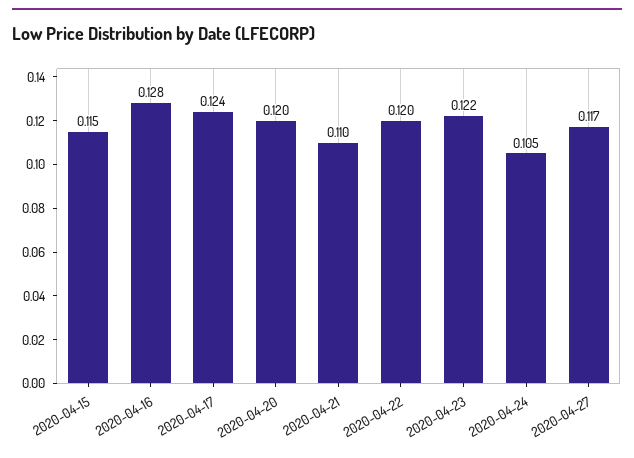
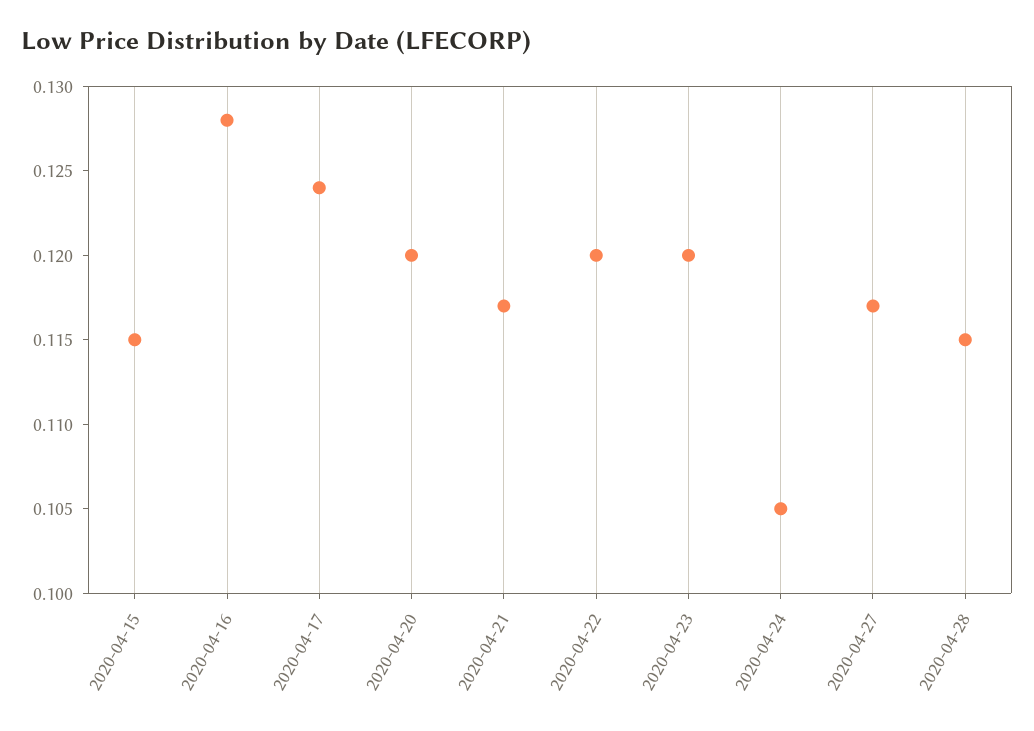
2020-04-21: 0.11 -> 0.117
2020-04-23: 0.122 -> 0.12
2020-04-28: none -> 0.115

